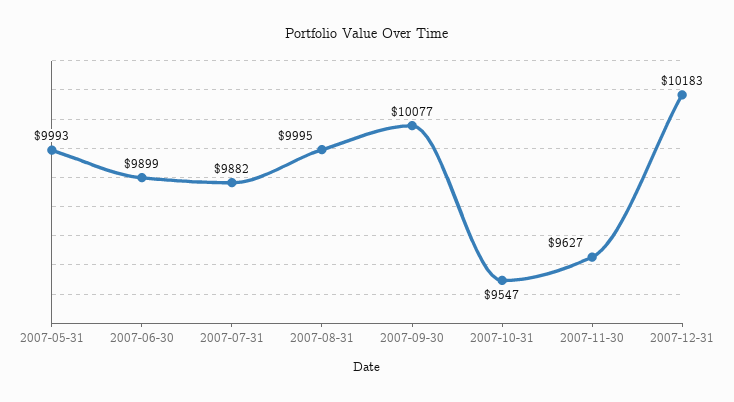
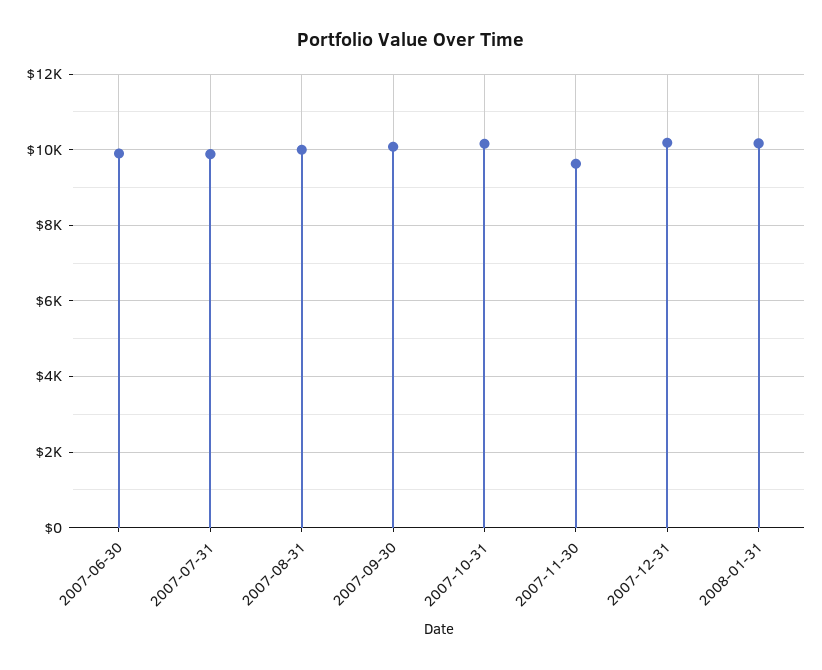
2007-05-31: 9993 -> none
2007-10-31: 9547 -> 10200
2008-01-31: none -> 10200

